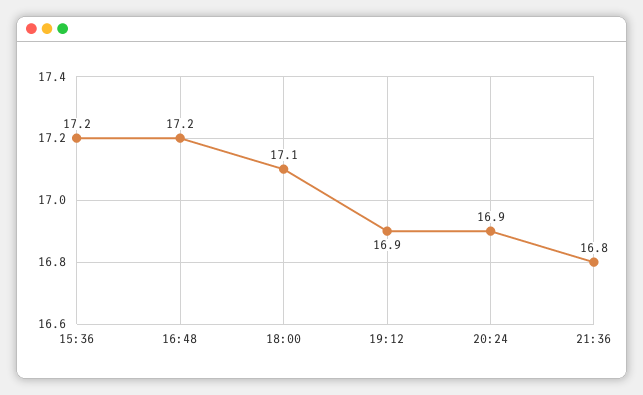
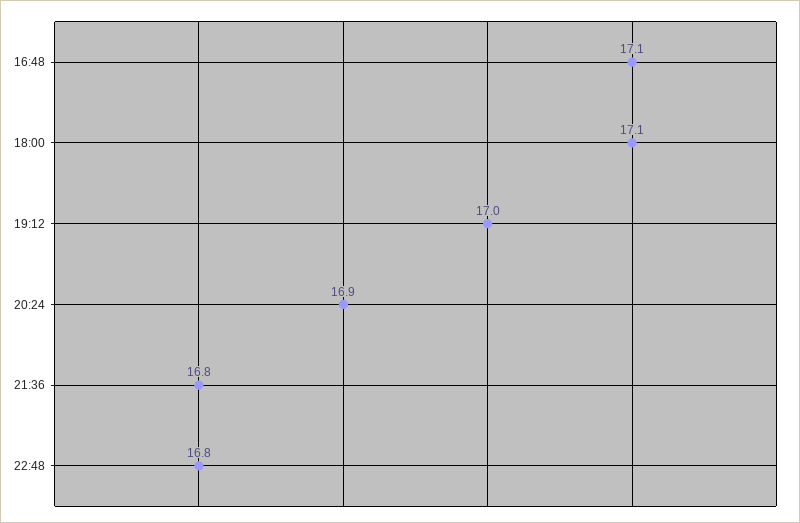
15:36: 17.2 -> none
16:48: 17.2 -> 17.1
19:12: 16.9 -> 17
22:48: none -> 16.8

